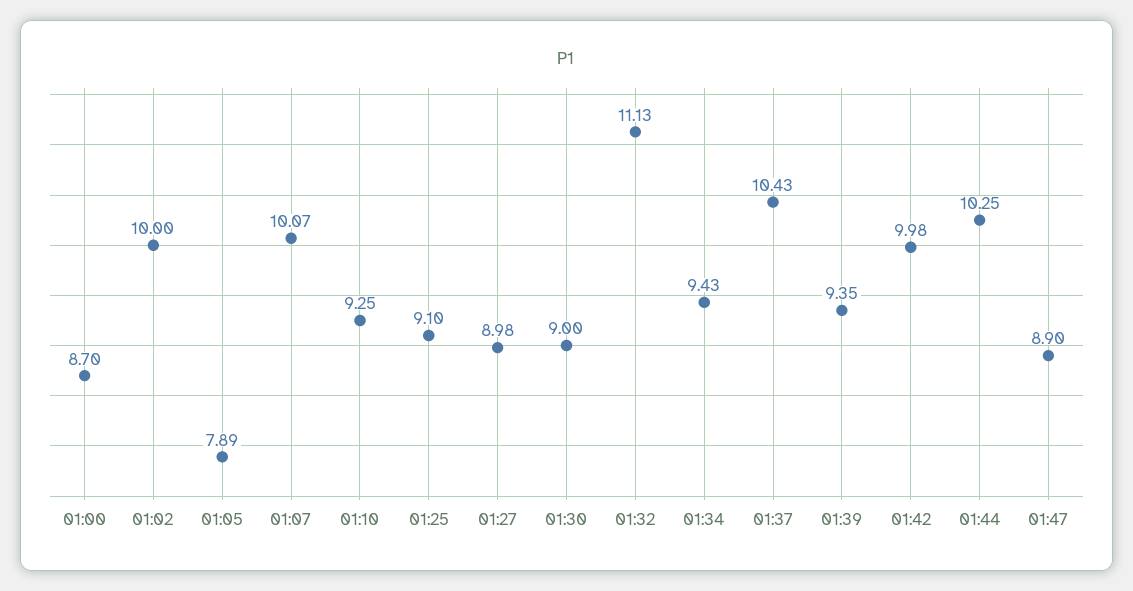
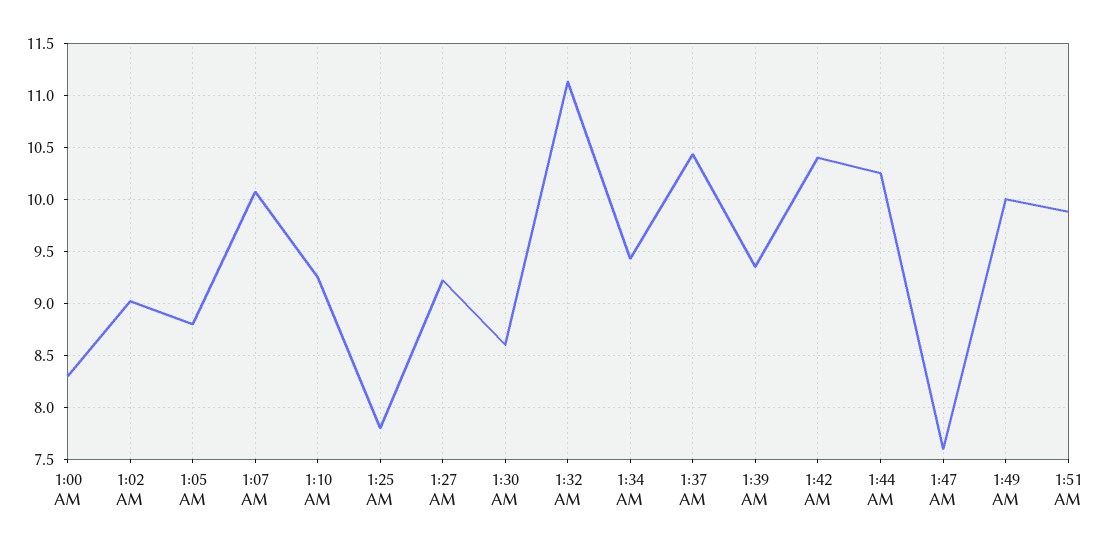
01:00: 8.7 -> 8.3
01:02: 10 -> 9
01:05: 7.89 -> 8.8
01:25: 9.1 -> 7.8
01:27: 8.98 -> 9.2
01:30: 9 -> 8.6
01:42: 9.98 -> 10.4
01:47: 8.9 -> 7.6
1:49 AM: none -> 10
1:51 AM: none -> 9.9

